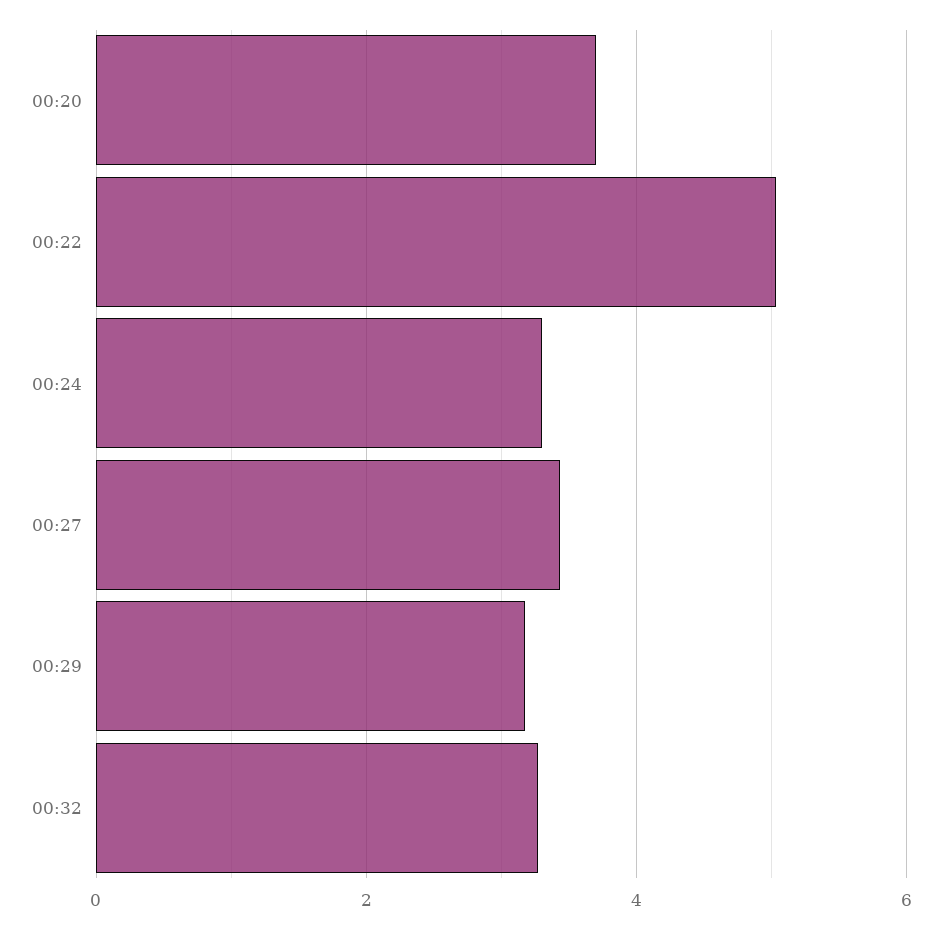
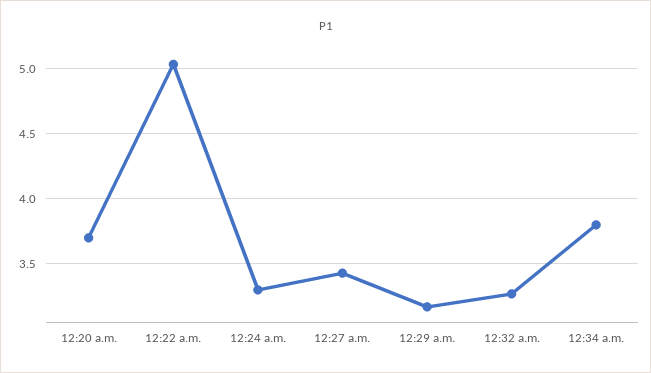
12:34 a.m.: none -> 3.8

